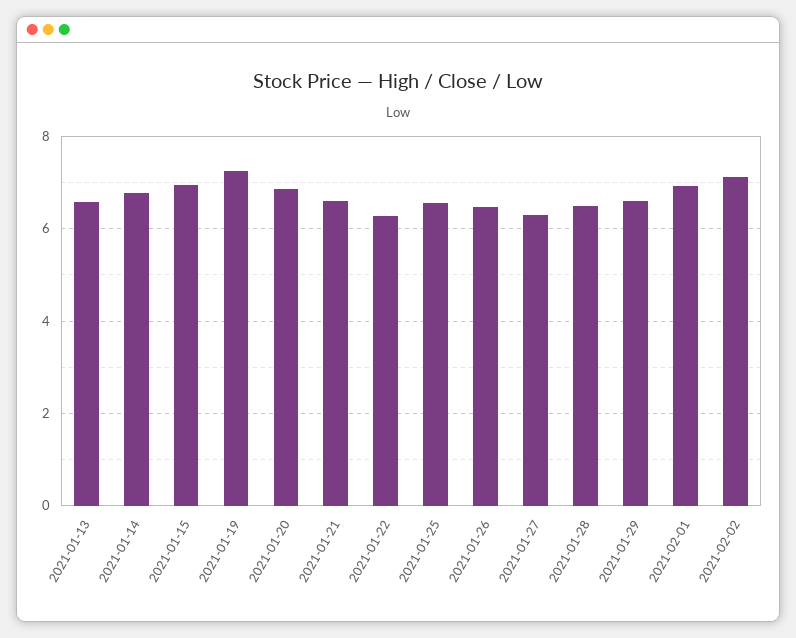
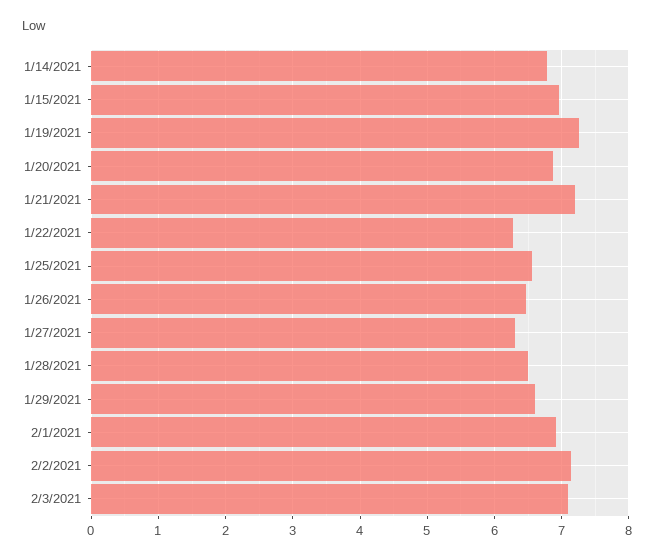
2021-01-13: 6.6 -> none
2021-01-21: 6.6 -> 7.2
2/3/2021: none -> 7.1

